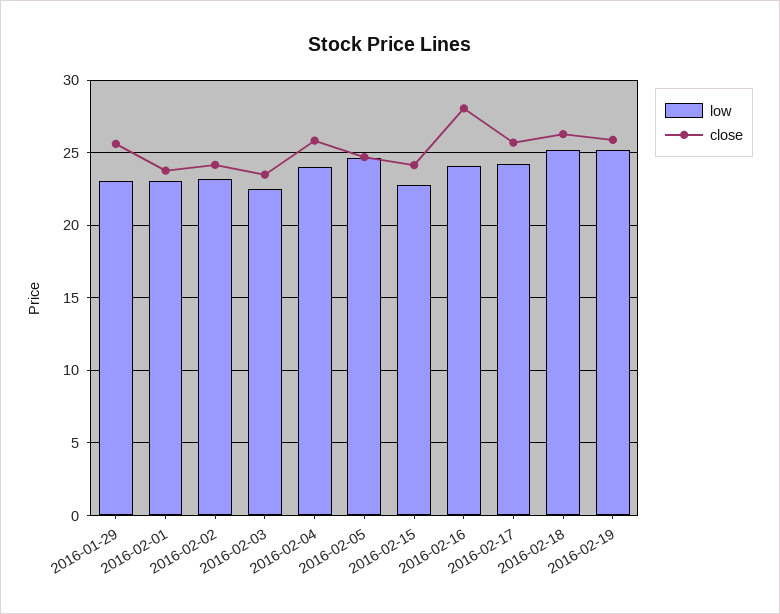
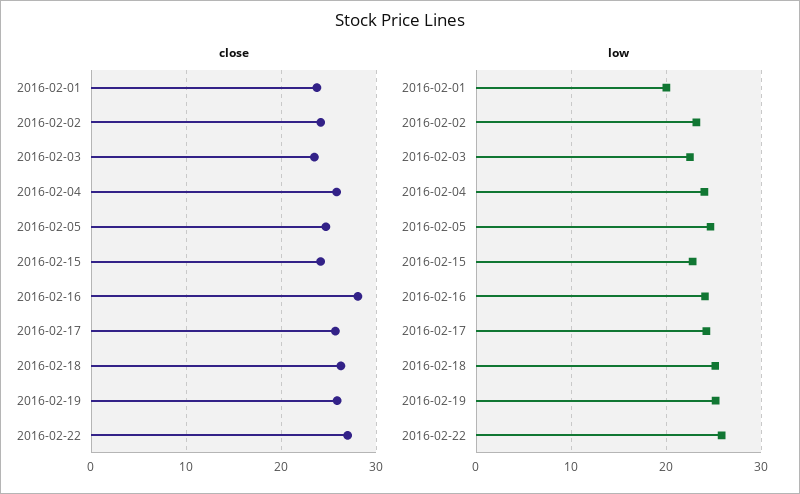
low, 2016-01-29: 23 -> none
close, 2016-01-29: 25.5 -> none
low, 2016-02-01: 23 -> 20
close, 2016-02-22: none -> 27
low, 2016-02-22: none -> 26

